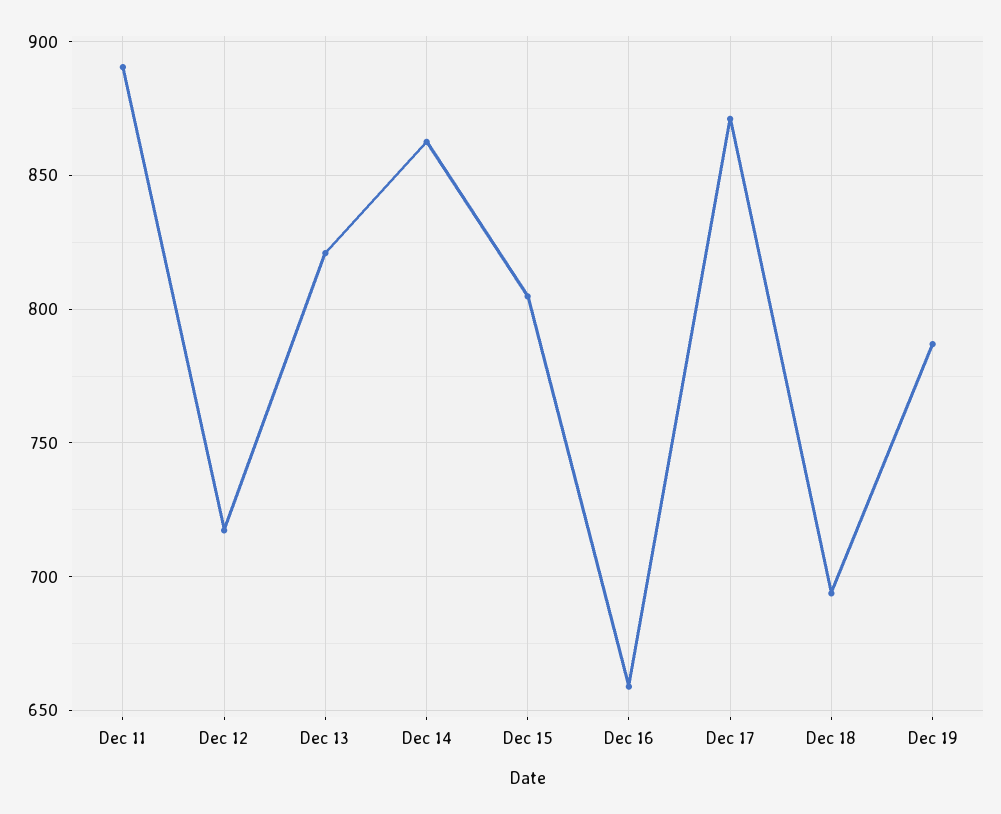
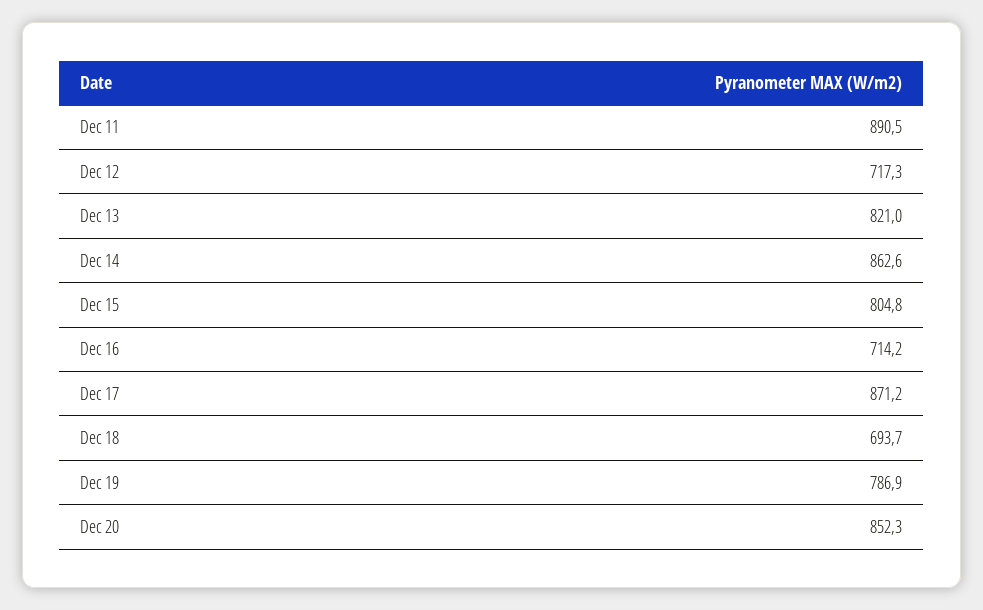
Dec 16: 660 -> 714.2
Dec 20: none -> 852.3

